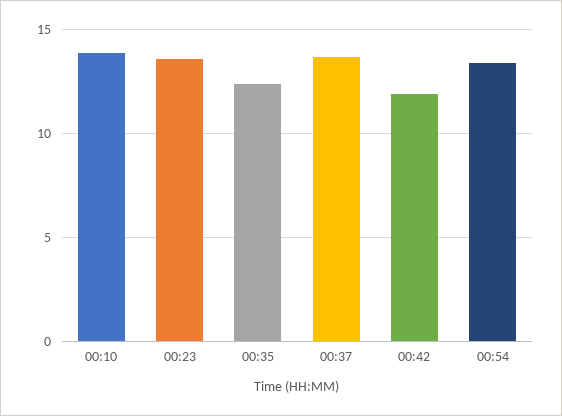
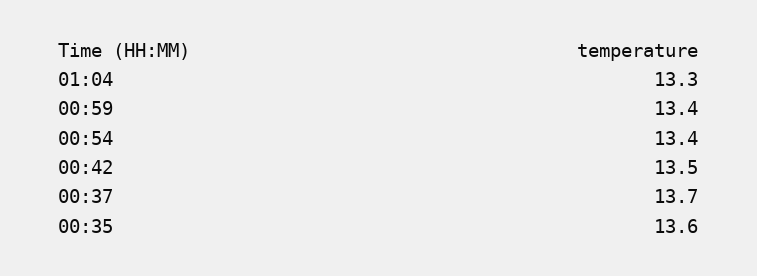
00:10: 14 -> none
00:23: 13.5 -> none
00:35: 12.5 -> 13.6
00:42: 12 -> 13.5
01:04: none -> 13.3
00:59: none -> 13.4

